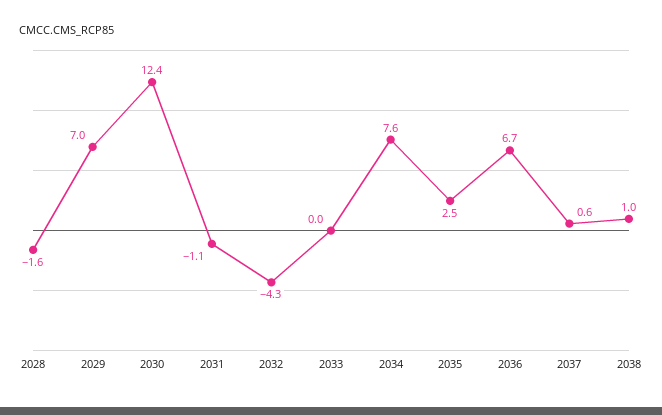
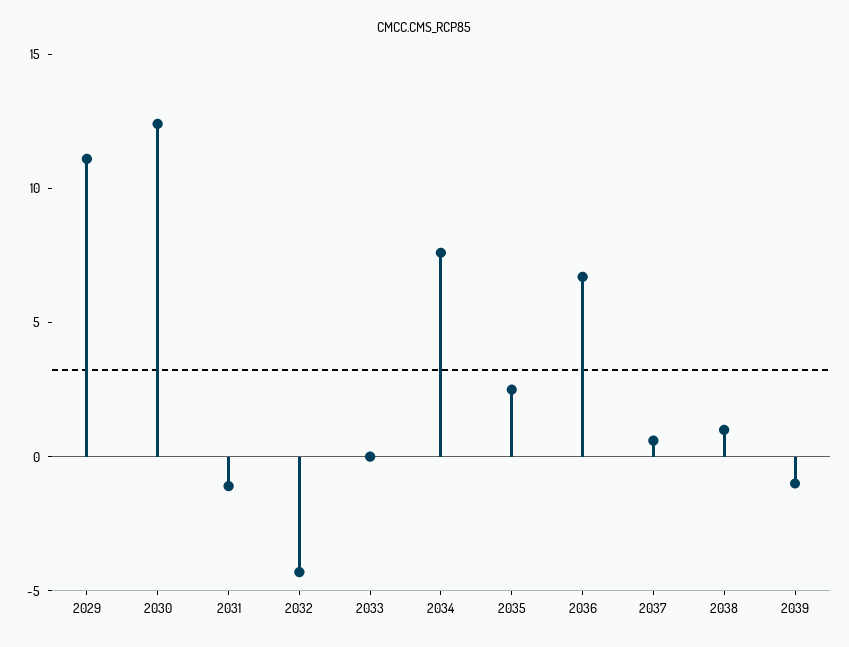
2028: -1.6 -> none
2029: 7 -> 11
2039: none -> -1

